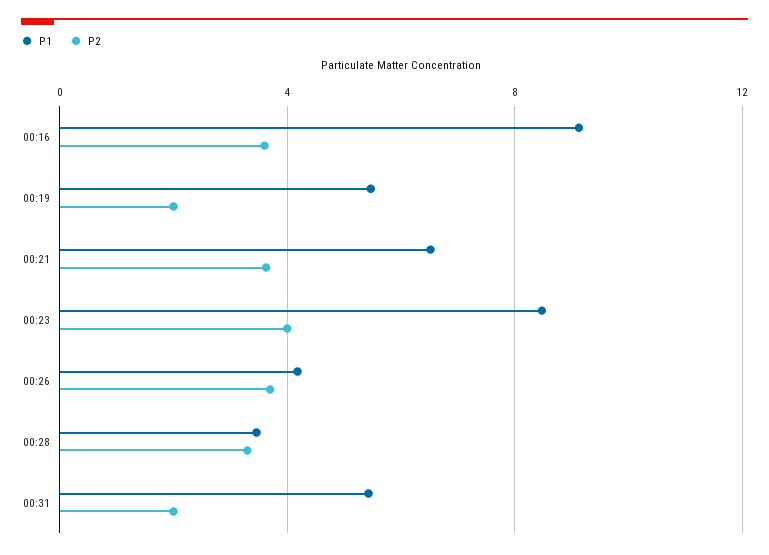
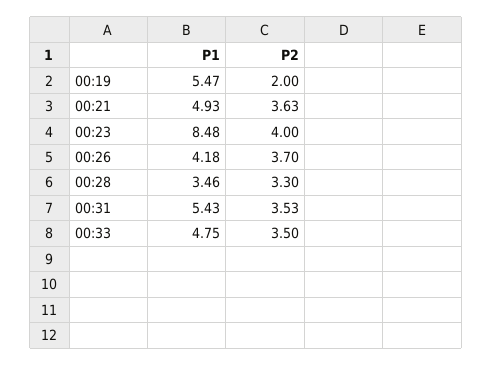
P1, 00:16: 9 -> none
P2, 00:16: 3.5 -> none
P1, 00:21: 6.5 -> 4.93
P2, 00:31: 2 -> 3.53
P1, 00:33: none -> 4.75
P2, 00:33: none -> 3.5

